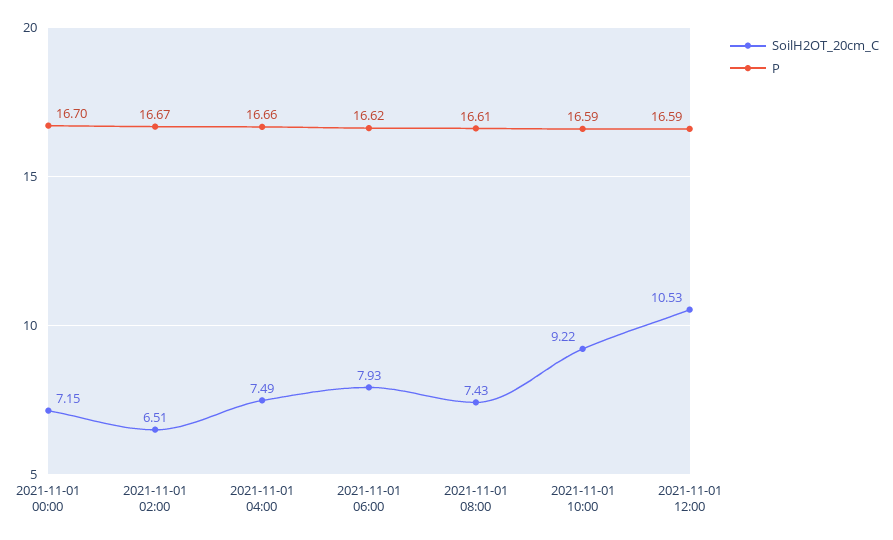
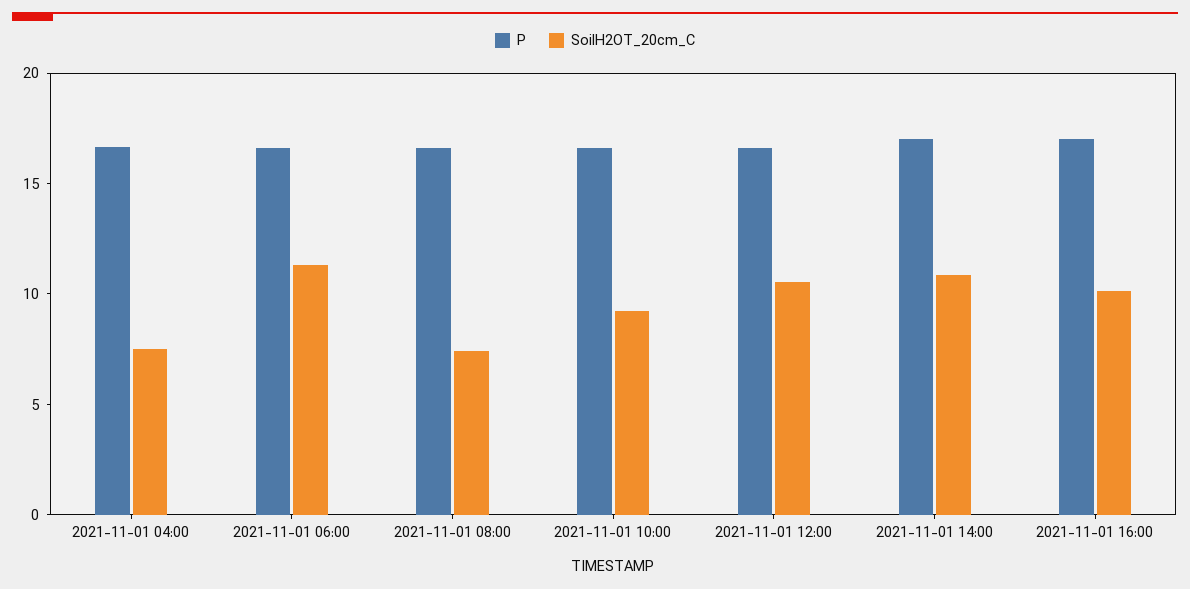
SoilH2OT_20cm_C, 2021-11-01 00:00: 7.15 -> none
P, 2021-11-01 00:00: 16.7 -> none
SoilH2OT_20cm_C, 2021-11-01 02:00: 6.51 -> none
P, 2021-11-01 02:00: 16.67 -> none
SoilH2OT_20cm_C, 2021-11-01 06:00: 7.93 -> 11
P, 2021-11-01 14:00: none -> 17
SoilH2OT_20cm_C, 2021-11-01 14:00: none -> 11
P, 2021-11-01 16:00: none -> 17
SoilH2OT_20cm_C, 2021-11-01 16:00: none -> 10

